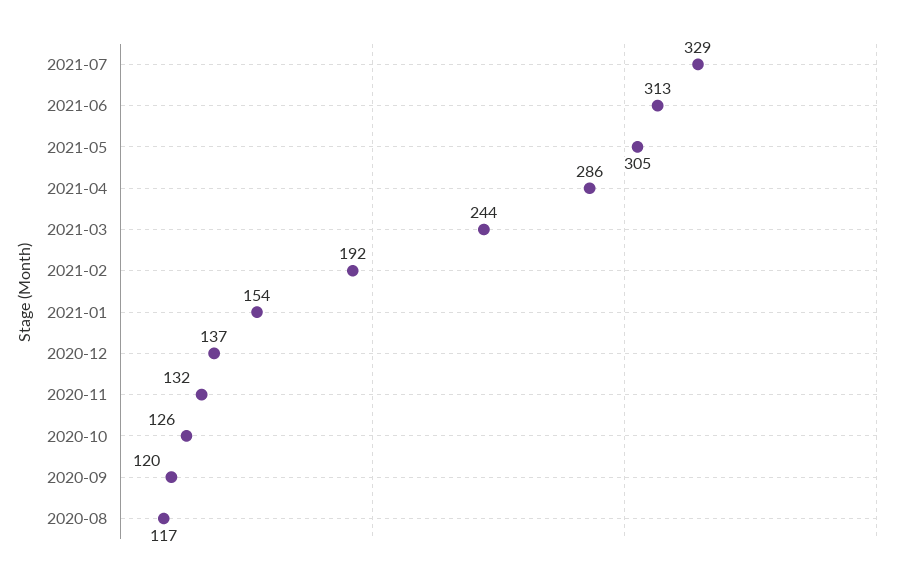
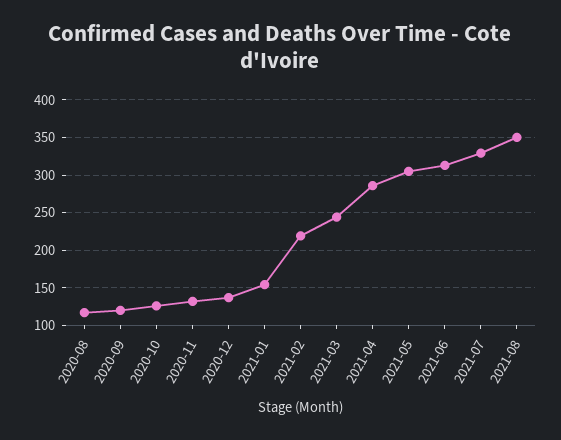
2021-02: 192 -> 220
2021-08: none -> 350

